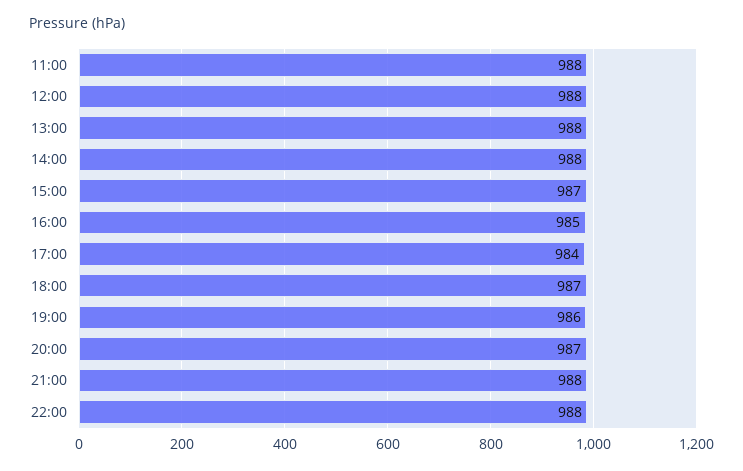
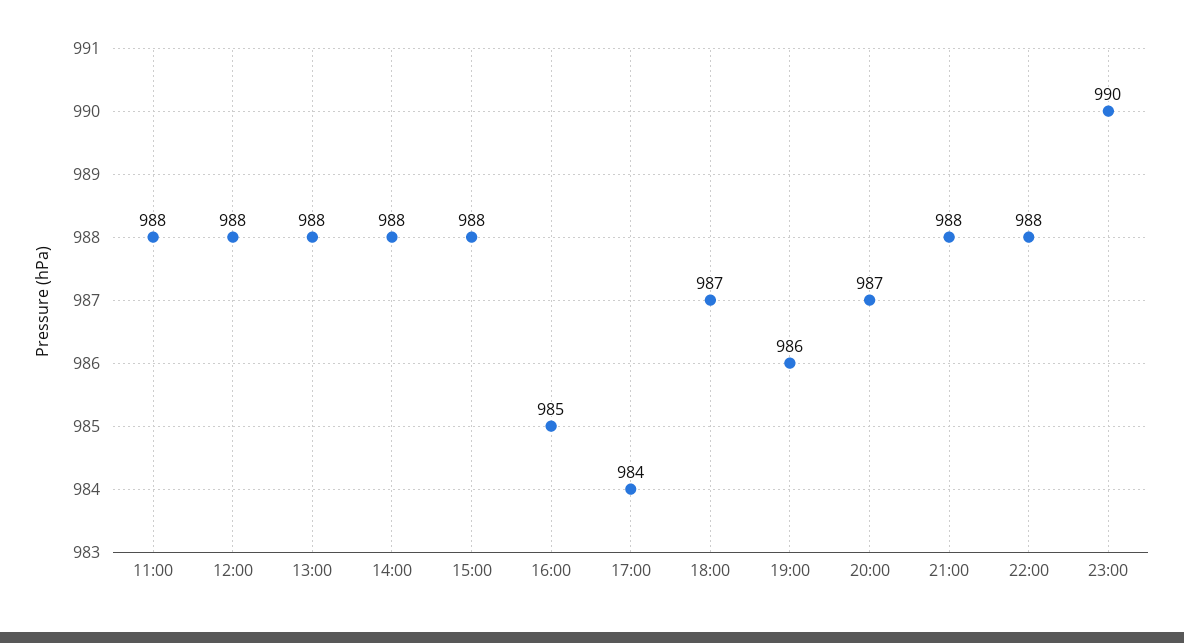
15:00: 987 -> 988
23:00: none -> 990

